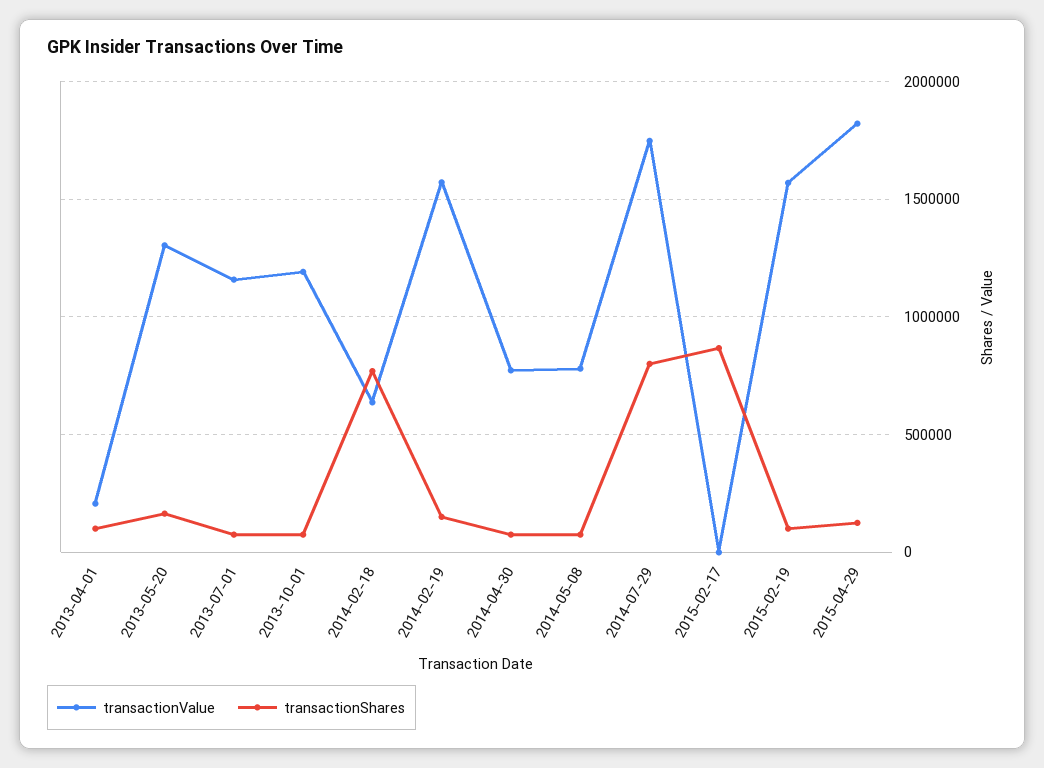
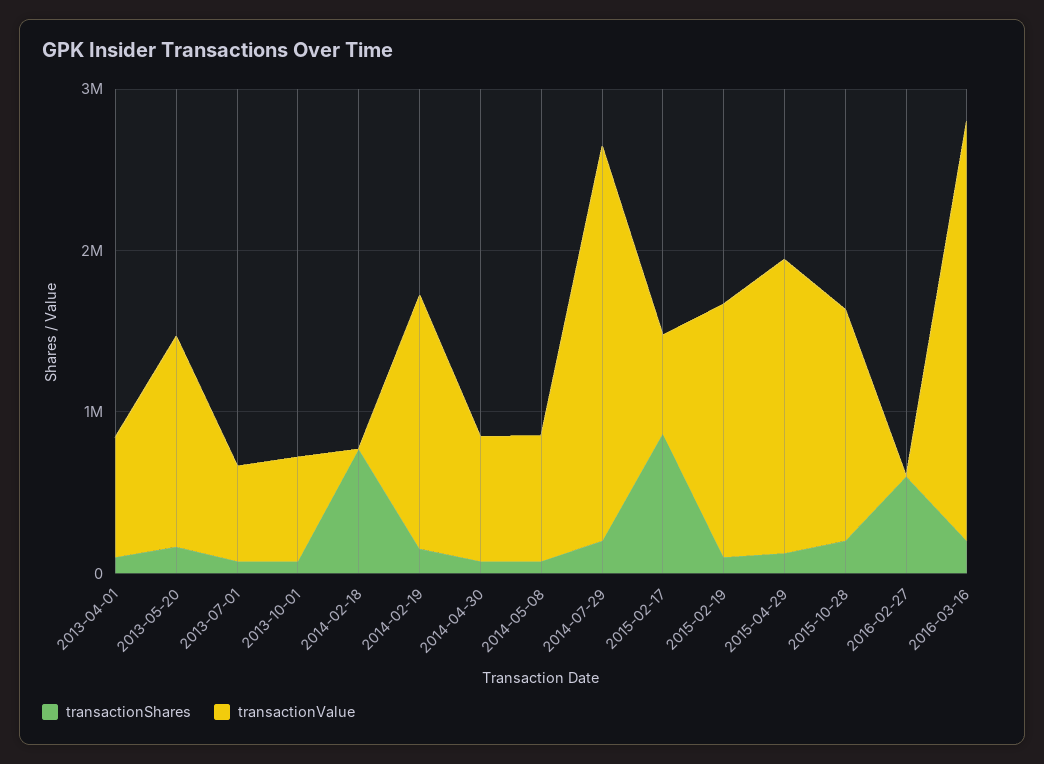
transactionValue, 2013-04-01: 200000 -> 800000
transactionValue, 2013-07-01: 1150000 -> 600000
transactionValue, 2013-10-01: 1200000 -> 600000
transactionValue, 2014-02-18: 650000 -> 0
transactionValue, 2014-07-29: 1750000 -> 2400000
transactionShares, 2014-07-29: 800000 -> 200000
transactionValue, 2015-02-17: 0 -> 600000
transactionShares, 2015-10-28: none -> 200000
transactionValue, 2015-10-28: none -> 1400000
transactionShares, 2016-02-27: none -> 600000
transactionValue, 2016-02-27: none -> 0
transactionShares, 2016-03-16: none -> 200000
transactionValue, 2016-03-16: none -> 2600000

